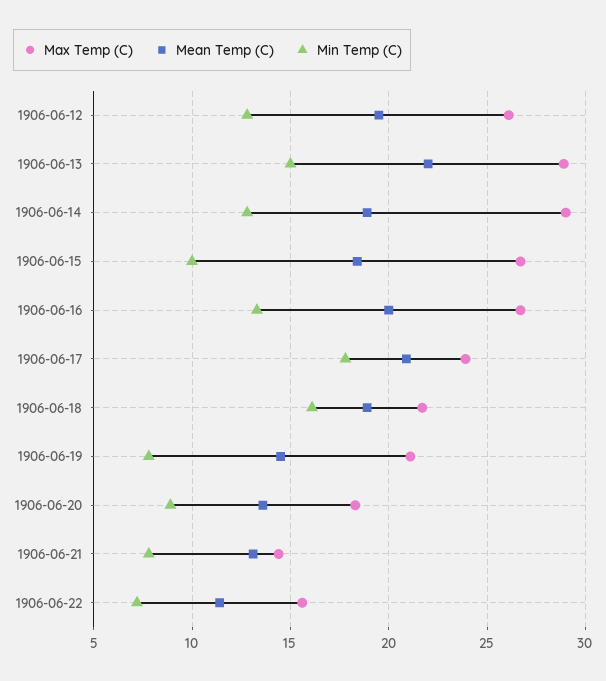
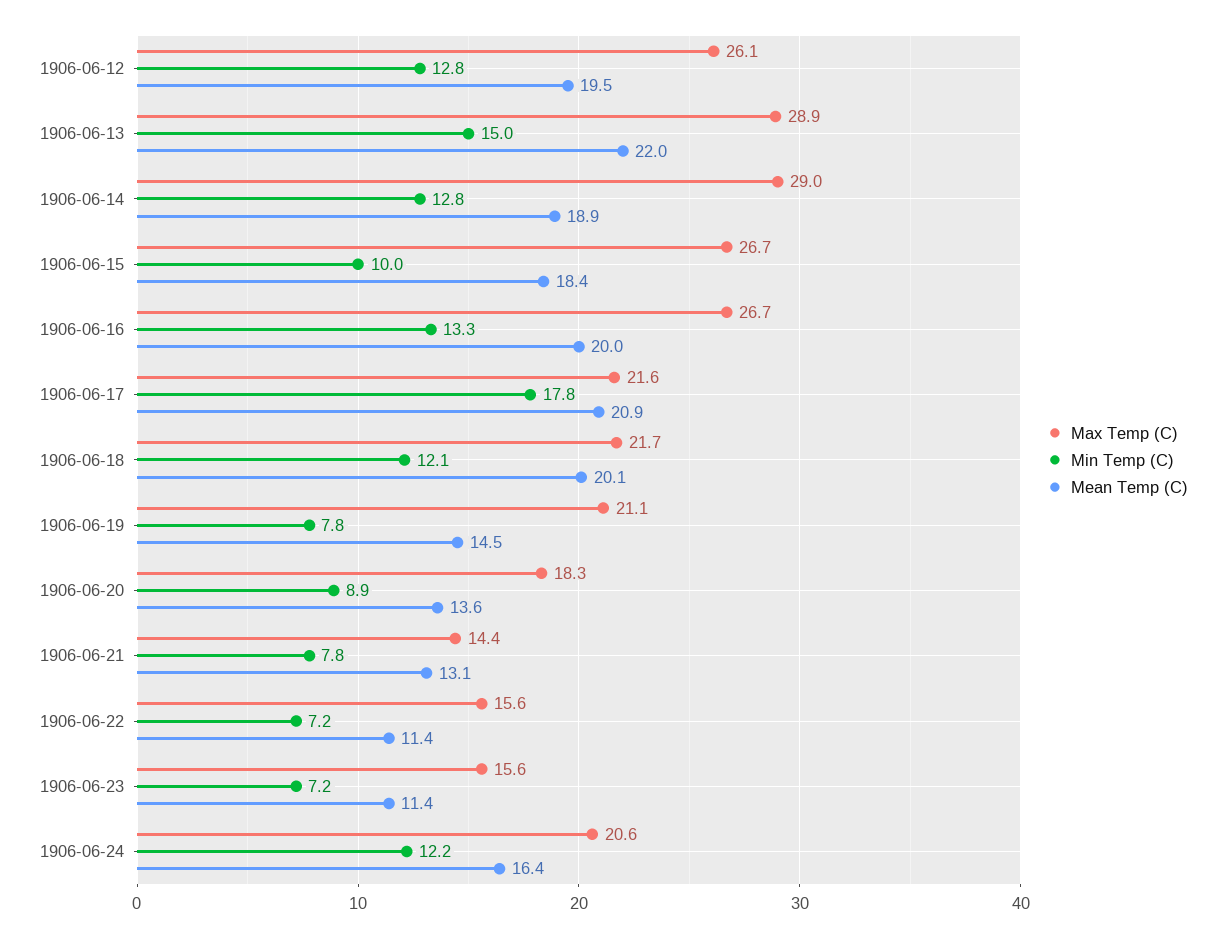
Max Temp (C), 1906-06-17: 24 -> 21.6
Mean Temp (C), 1906-06-18: 19 -> 20.1
Min Temp (C), 1906-06-18: 16 -> 12.1
Max Temp (C), 1906-06-23: none -> 15.6
Min Temp (C), 1906-06-23: none -> 7.2
Mean Temp (C), 1906-06-23: none -> 11.4
Max Temp (C), 1906-06-24: none -> 20.6
Min Temp (C), 1906-06-24: none -> 12.2
Mean Temp (C), 1906-06-24: none -> 16.4

